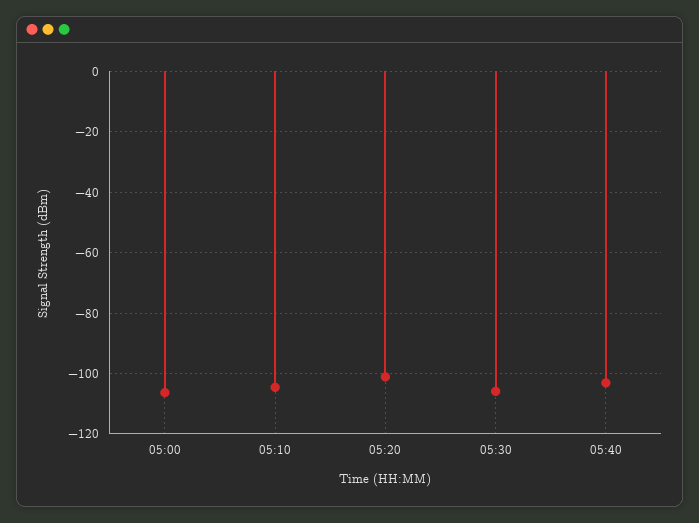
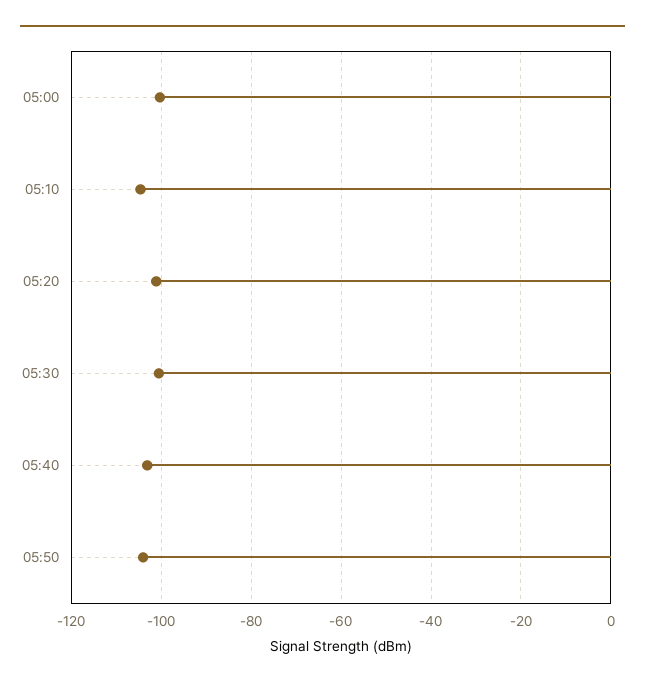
05:00: -106 -> -100
05:30: -106 -> -100
05:50: none -> -104

